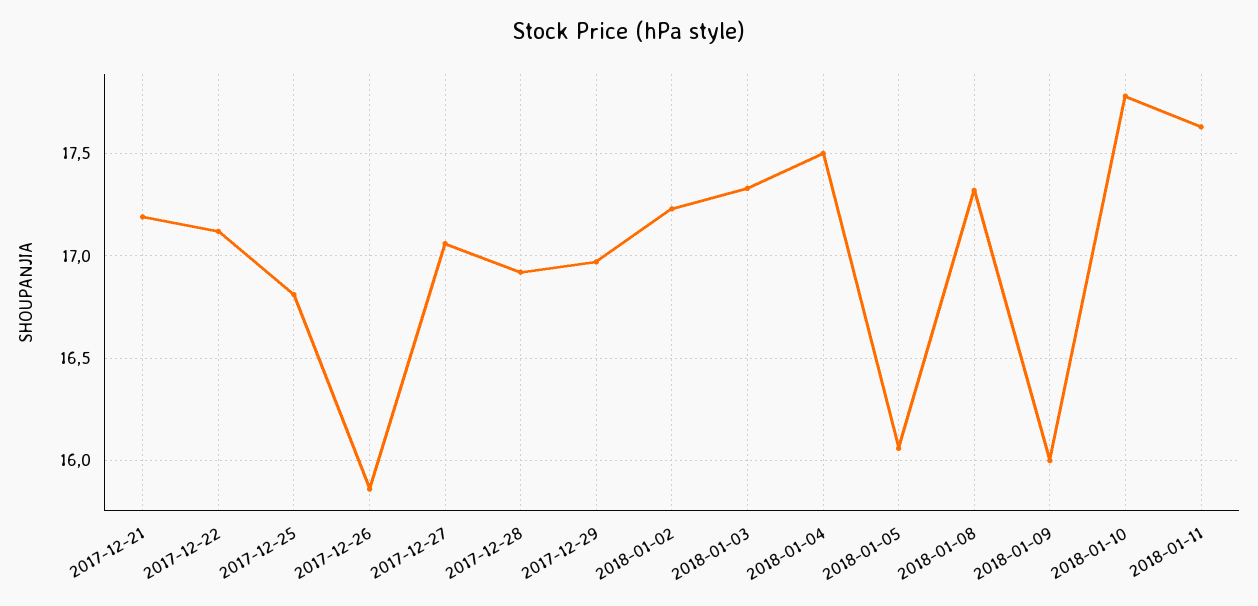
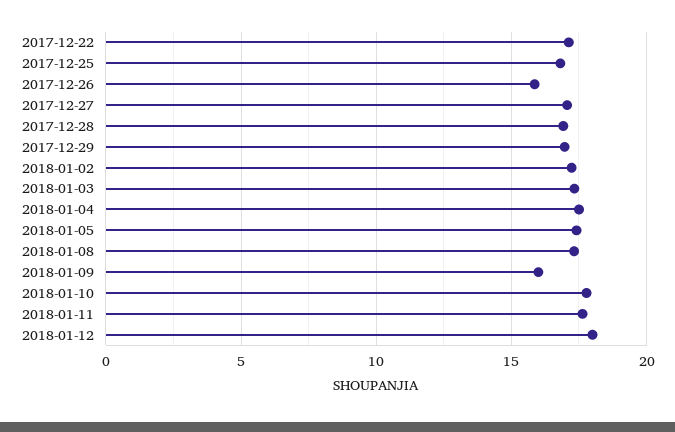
2017-12-21: 17.2 -> none
2018-01-05: 16.05 -> 17.5
2018-01-12: none -> 18

